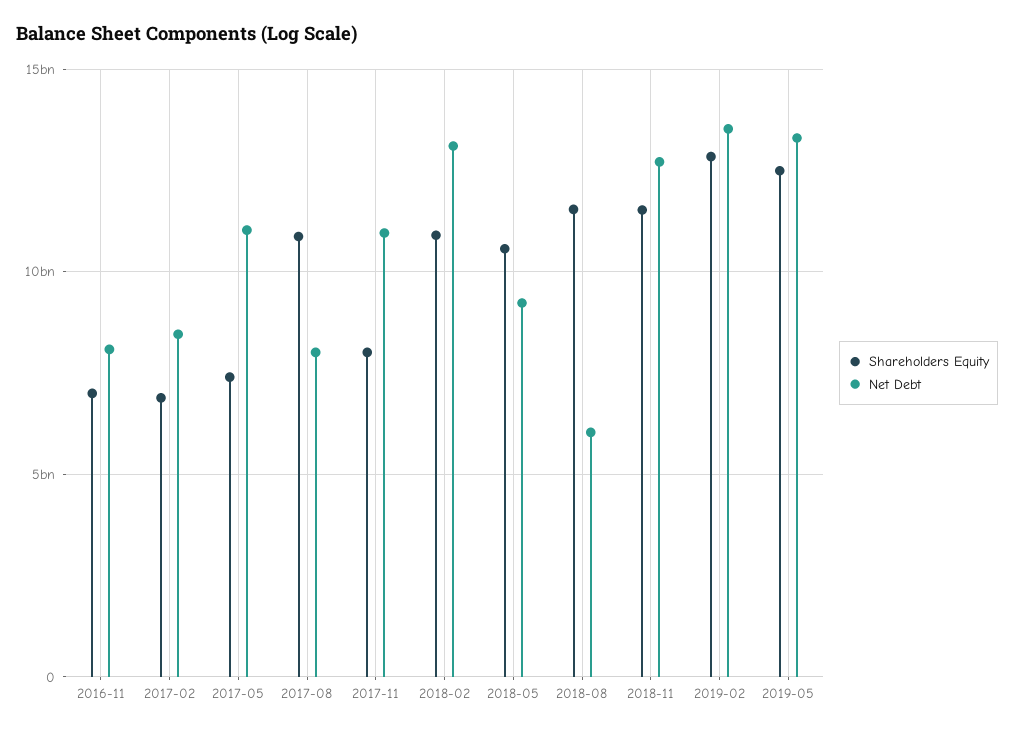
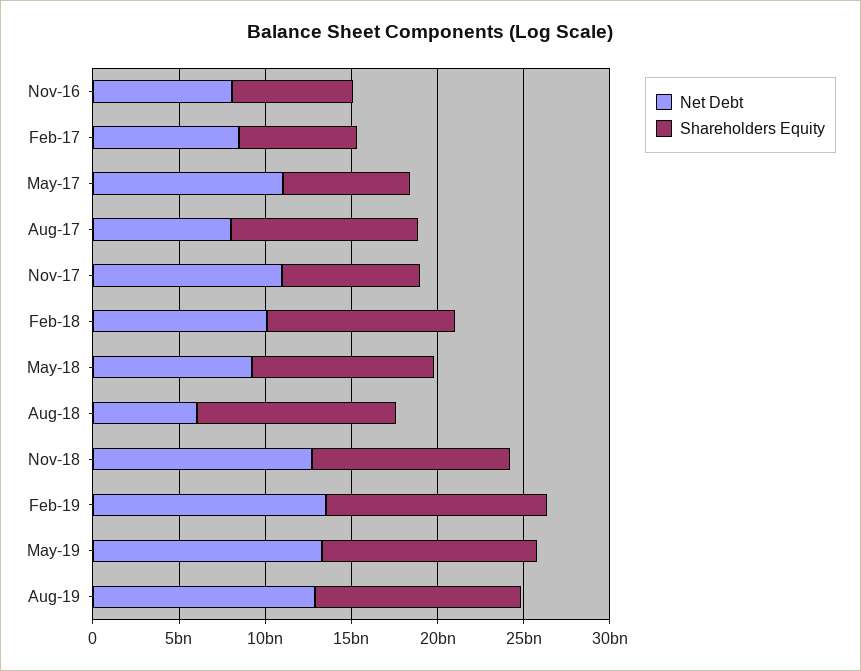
Net Debt, 2018-02: 13000000000 -> 10000000000
Net Debt, Aug-19: none -> 13000000000
Shareholders Equity, Aug-19: none -> 12000000000

